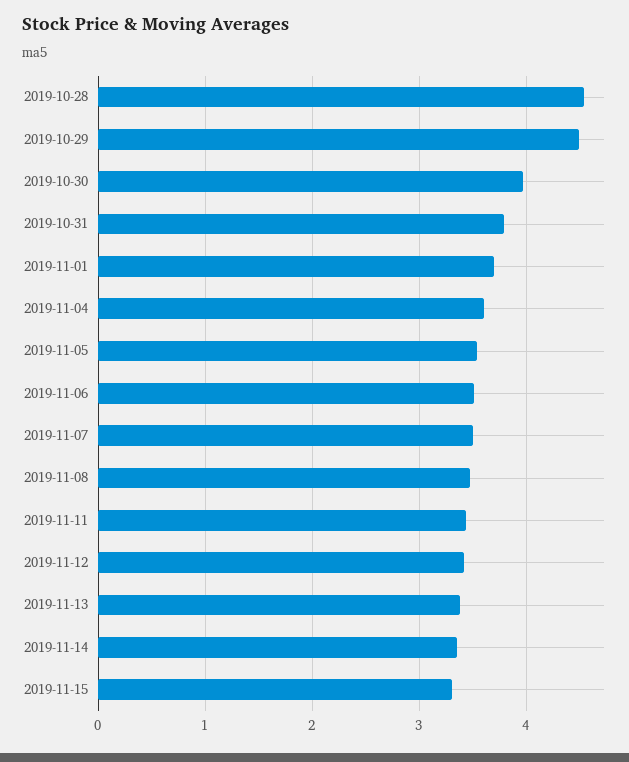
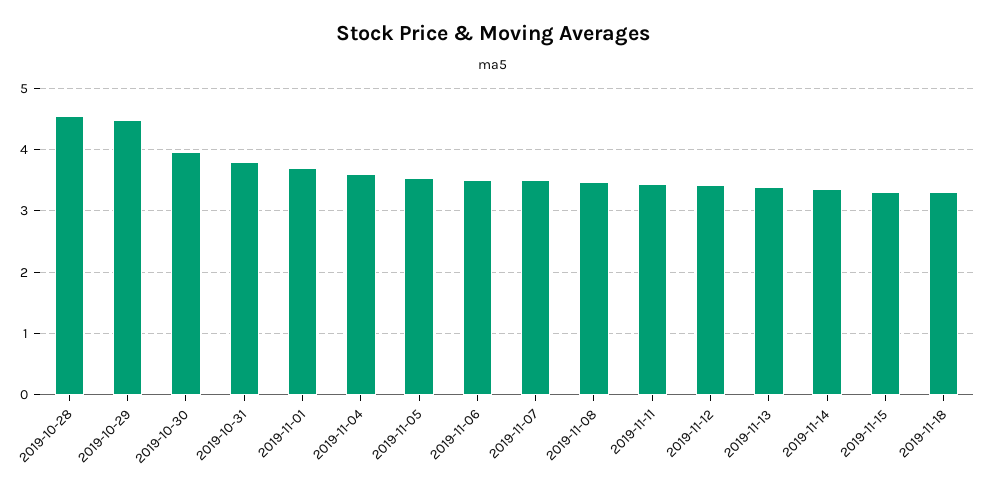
2019-11-18: none -> 3.3

